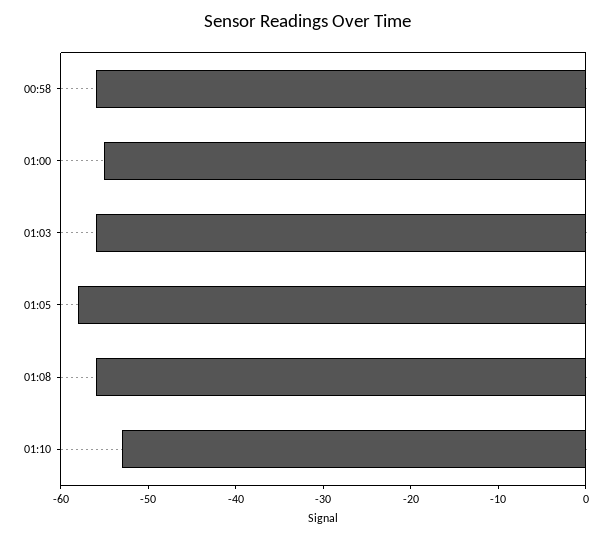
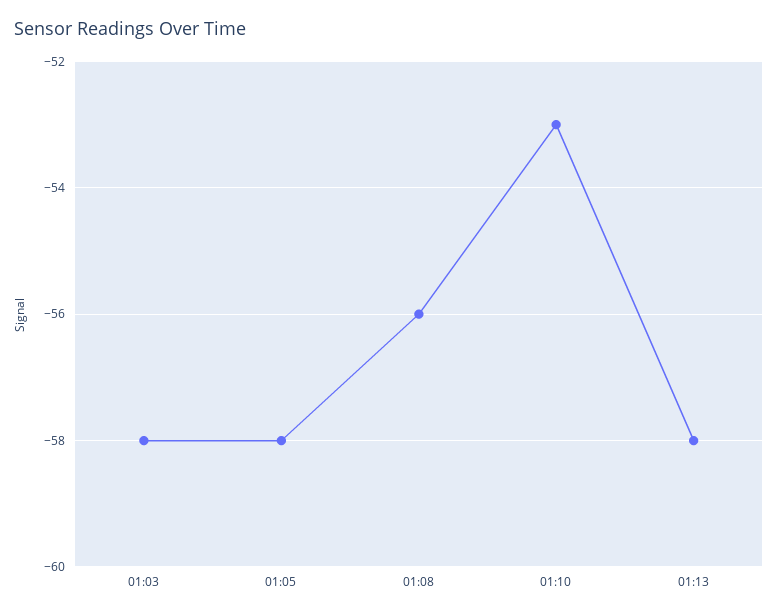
00:58: -56 -> none
01:00: -55 -> none
01:03: -56 -> -58
01:13: none -> -58

